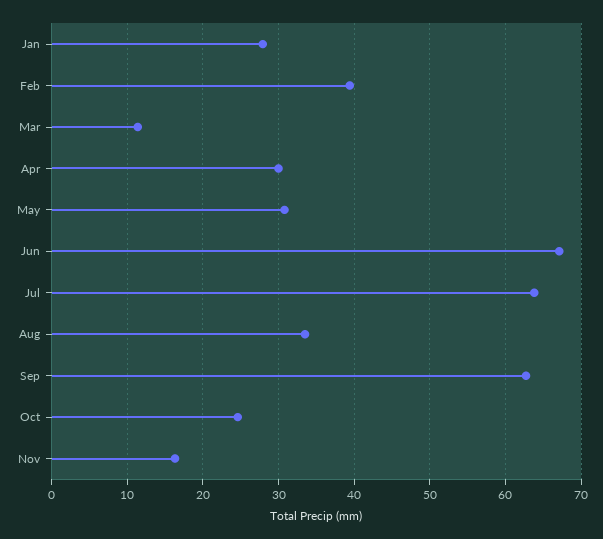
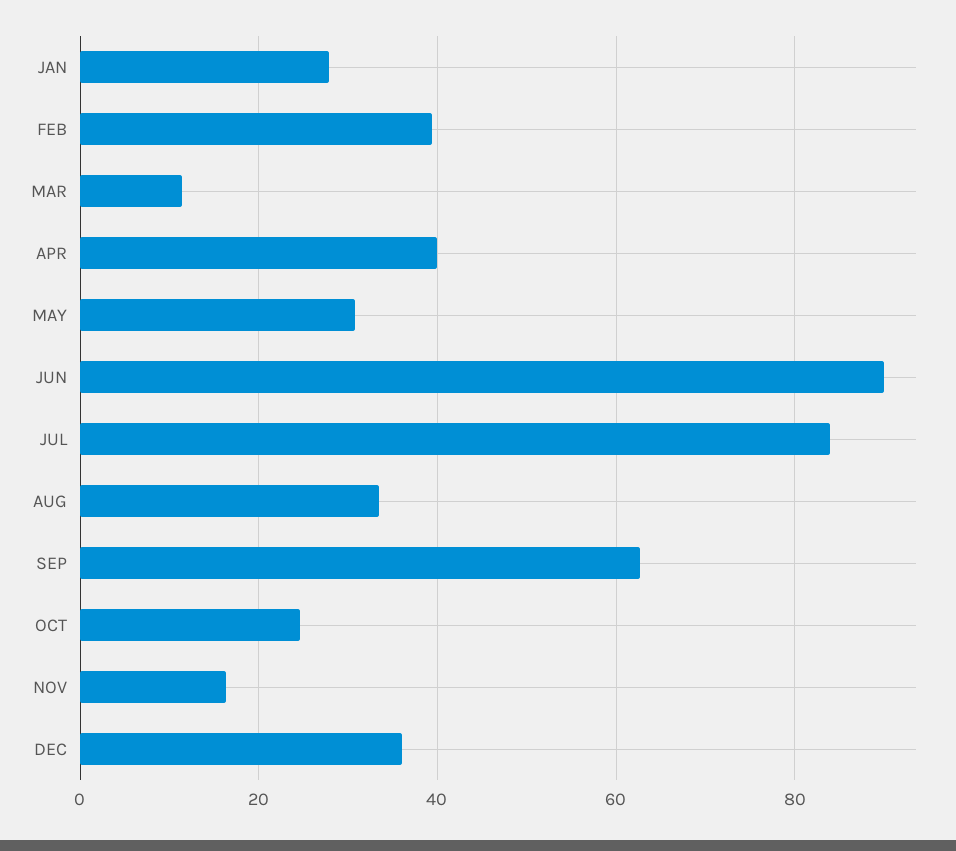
Apr: 30 -> 40
Jun: 67 -> 90
Jul: 64 -> 84
DEC: none -> 36

